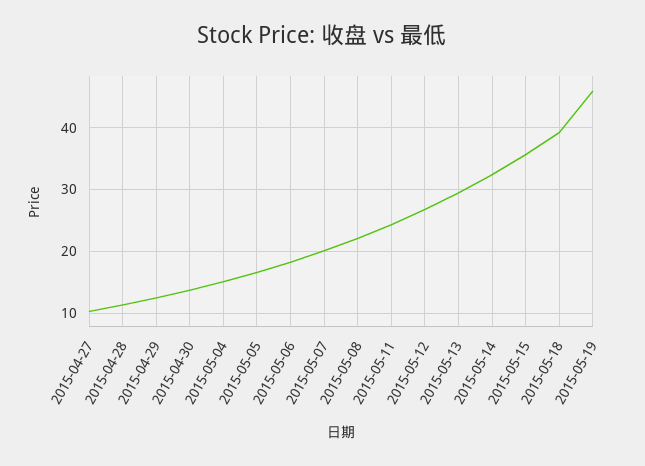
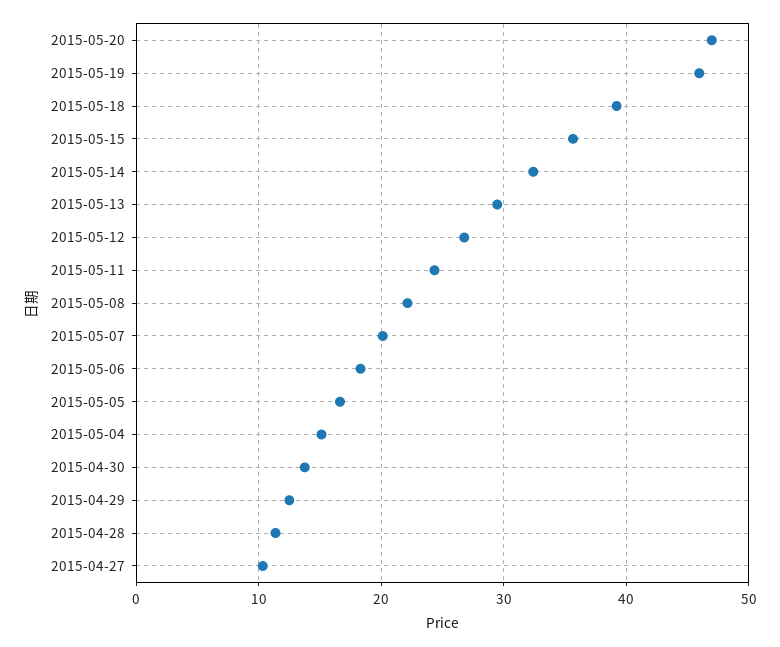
2015-05-20: none -> 47

